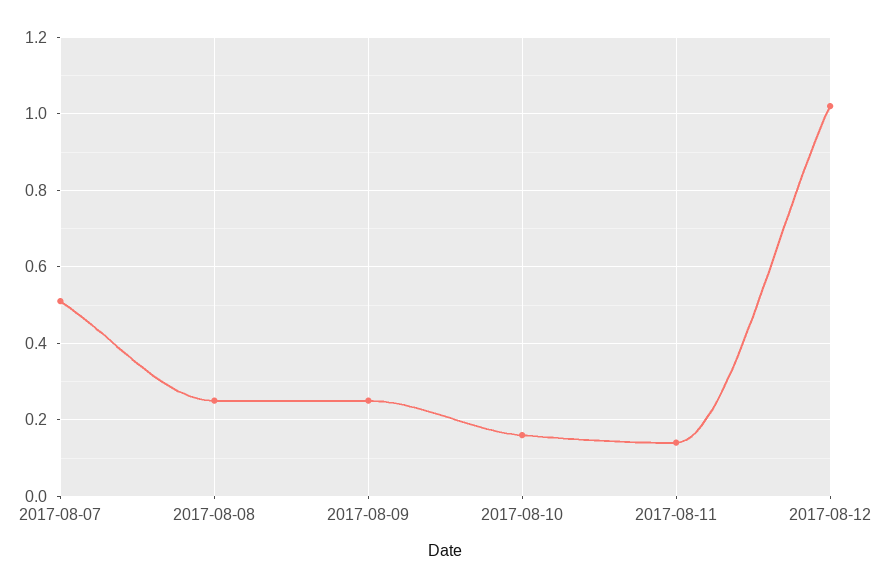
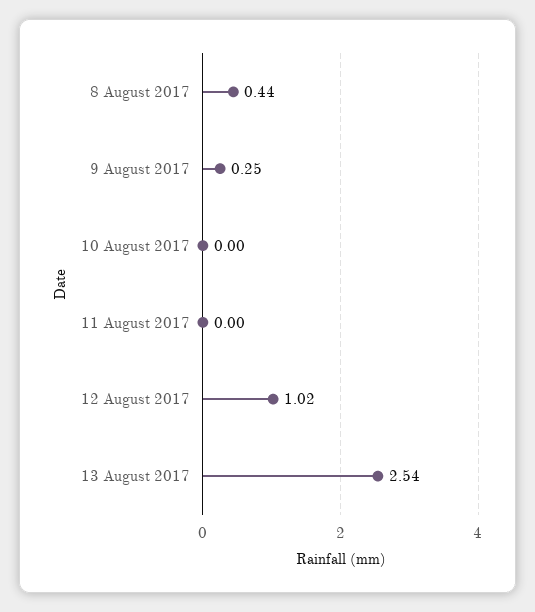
2017-08-07: 0.5 -> none
2017-08-08: 0.25 -> 0.44
2017-08-10: 0.15 -> 0
2017-08-11: 0.15 -> 0
13 August 2017: none -> 2.54

